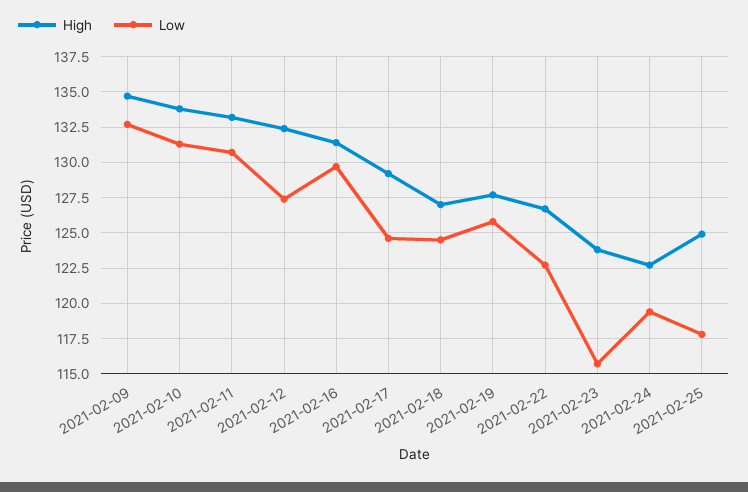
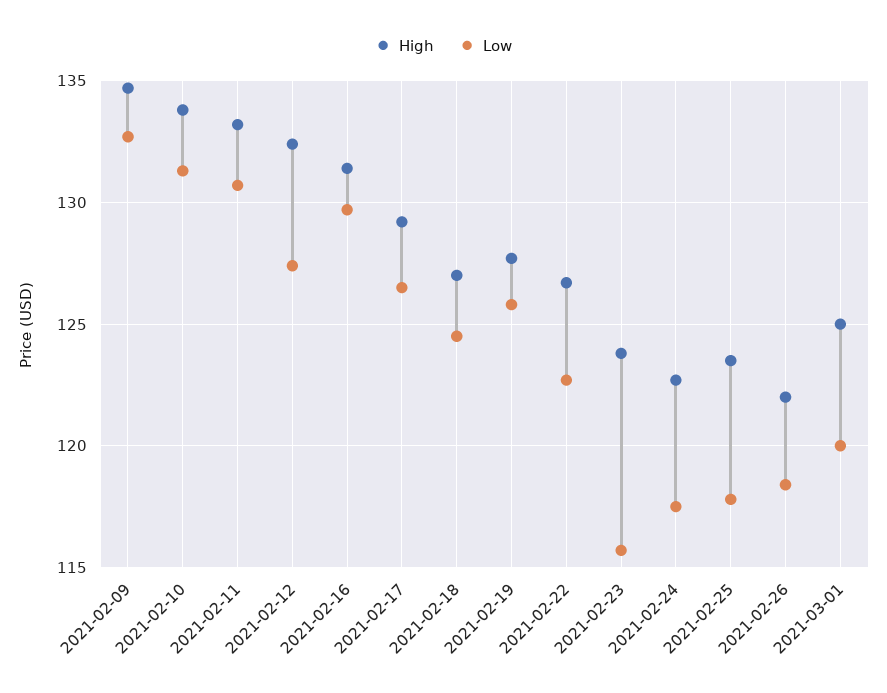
Low, 2021-02-17: 124.5 -> 126.5
Low, 2021-02-24: 119.5 -> 117.5
High, 2021-02-25: 125 -> 123.5
High, 2021-02-26: none -> 122
Low, 2021-02-26: none -> 118.5
High, 2021-03-01: none -> 125
Low, 2021-03-01: none -> 120

